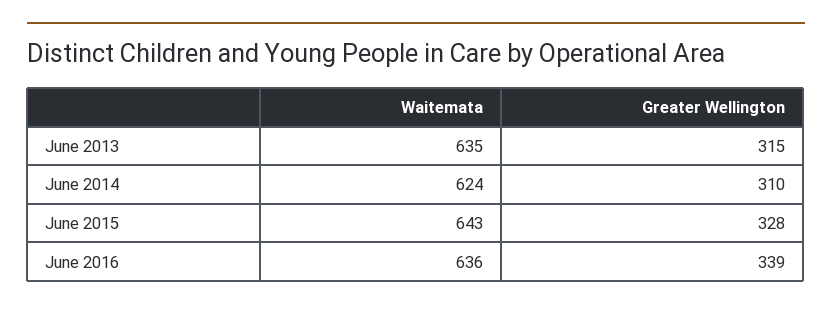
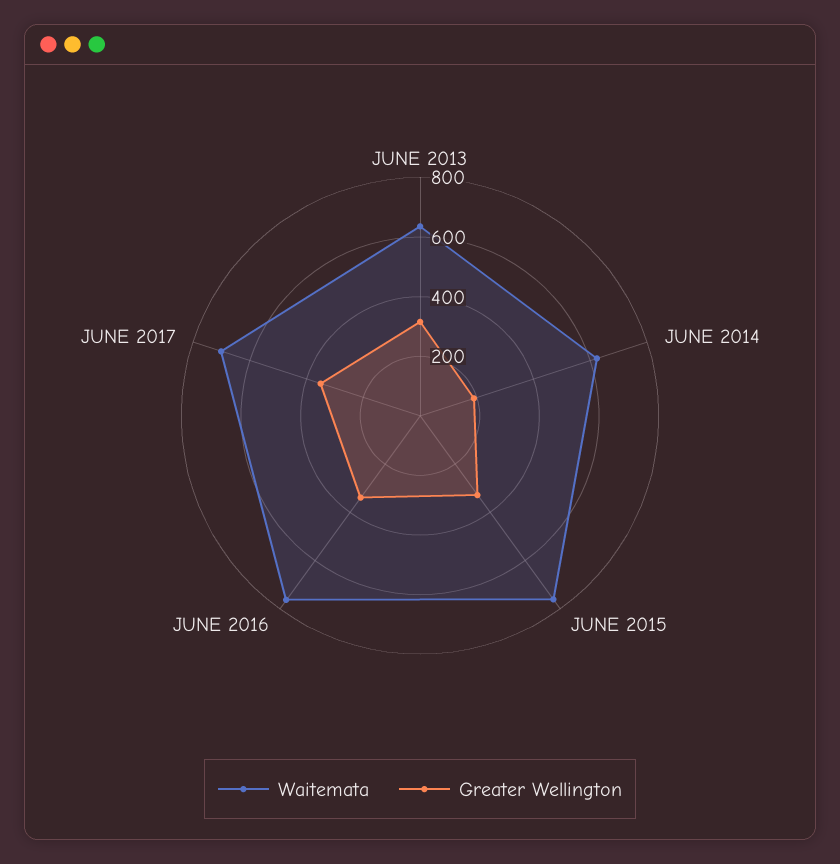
Greater Wellington, June 2014: 310 -> 200
Waitemata, June 2015: 643 -> 750
Waitemata, June 2016: 636 -> 750
Waitemata, JUNE 2017: none -> 700
Greater Wellington, JUNE 2017: none -> 350

